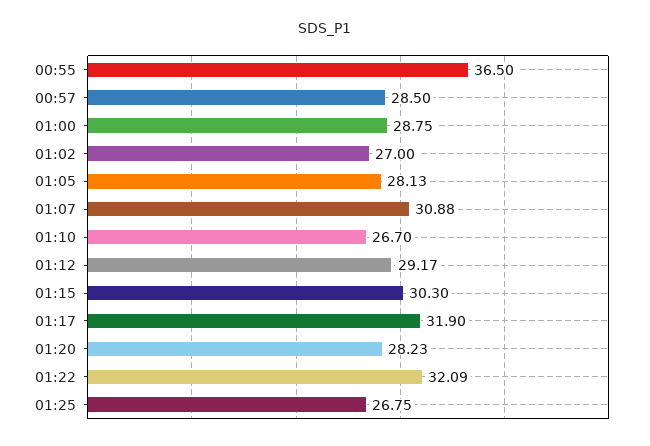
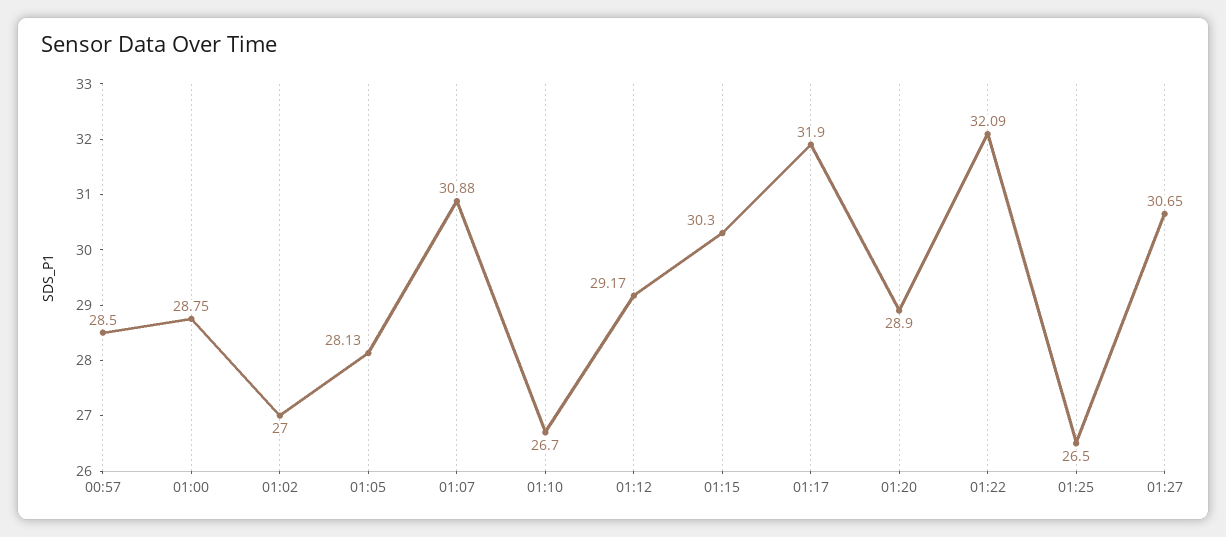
00:55: 36.5 -> none
01:20: 28.23 -> 28.9
01:25: 26.75 -> 26.5
01:27: none -> 30.65

